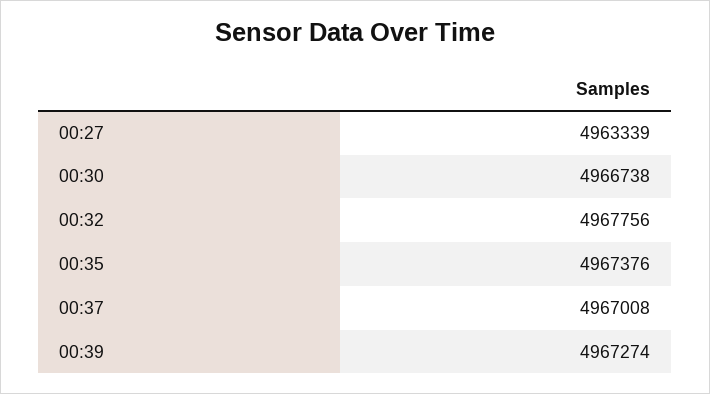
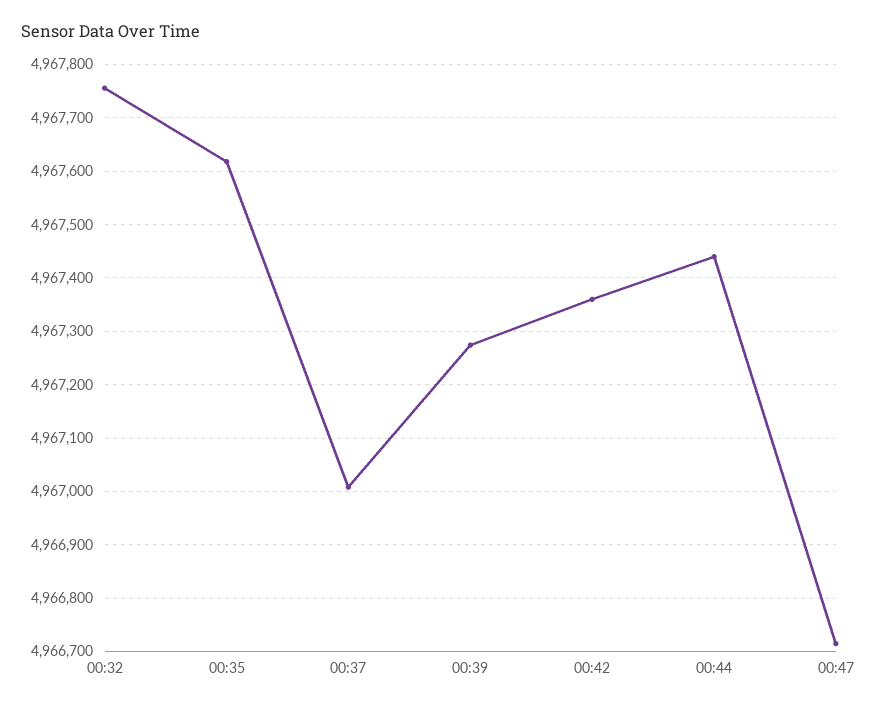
00:27: 4963339 -> none
00:30: 4966738 -> none
00:35: 4967376 -> 4967620
00:42: none -> 4967360
00:44: none -> 4967440
00:47: none -> 4966720

